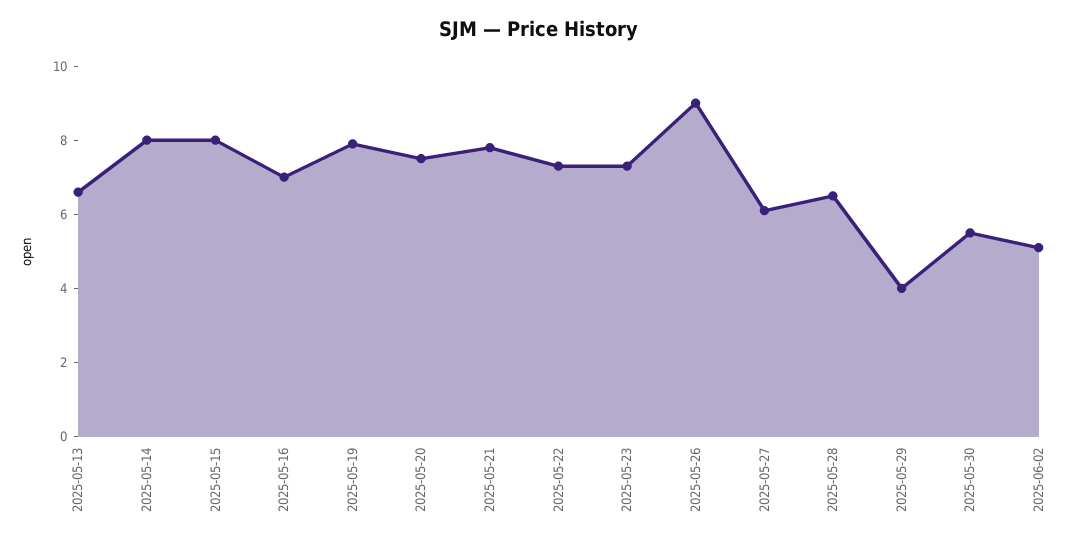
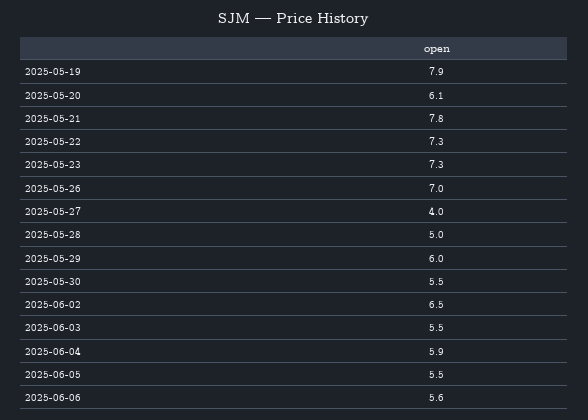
2025-05-13: 6.5 -> none
2025-05-14: 8 -> none
2025-05-15: 8 -> none
2025-05-16: 7 -> none
2025-05-20: 7.5 -> 6.1
2025-05-26: 9 -> 7
2025-05-27: 6 -> 4
2025-05-28: 6.5 -> 5
2025-05-29: 4 -> 6
2025-06-02: 5 -> 6.5
2025-06-03: none -> 5.5
2025-06-04: none -> 5.9
2025-06-05: none -> 5.5
2025-06-06: none -> 5.6

